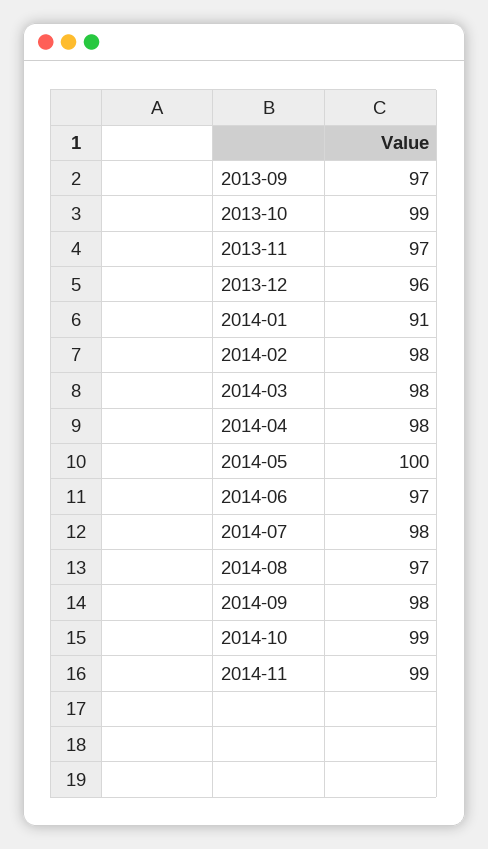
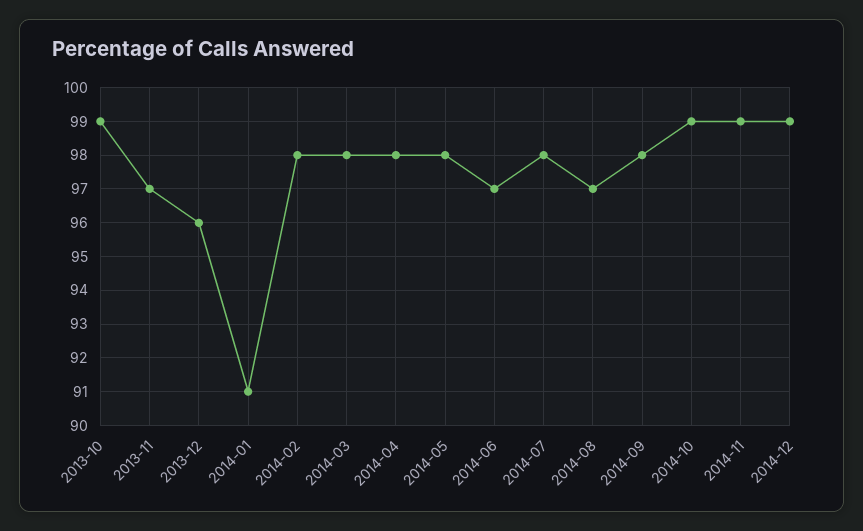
2013-09: 97 -> none
2014-05: 100 -> 98
2014-12: none -> 99

